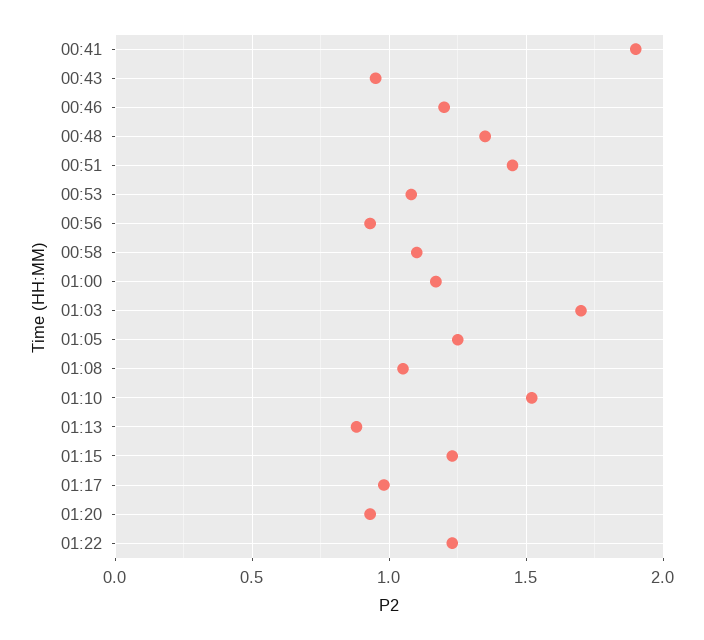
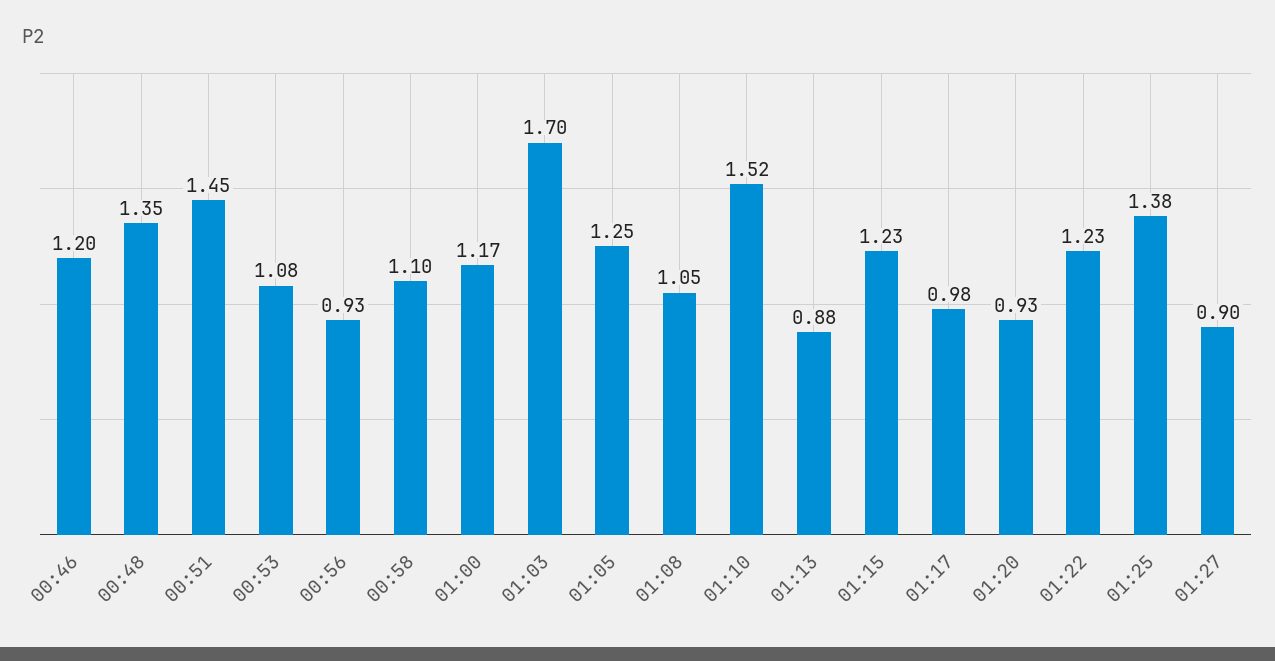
00:41: 1.9 -> none
00:43: 0.95 -> none
01:25: none -> 1.38
01:27: none -> 0.9

